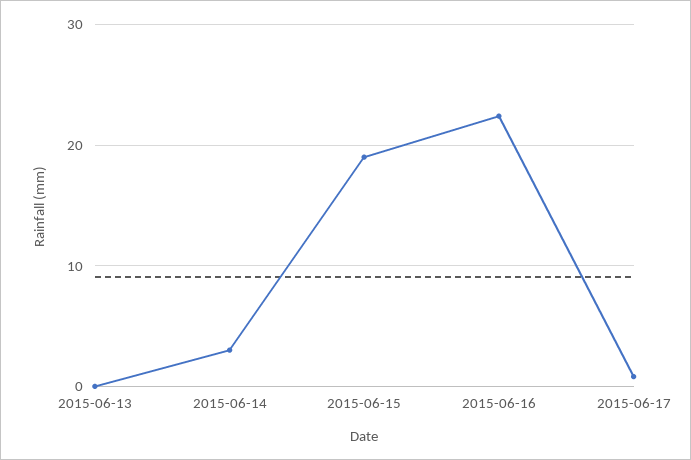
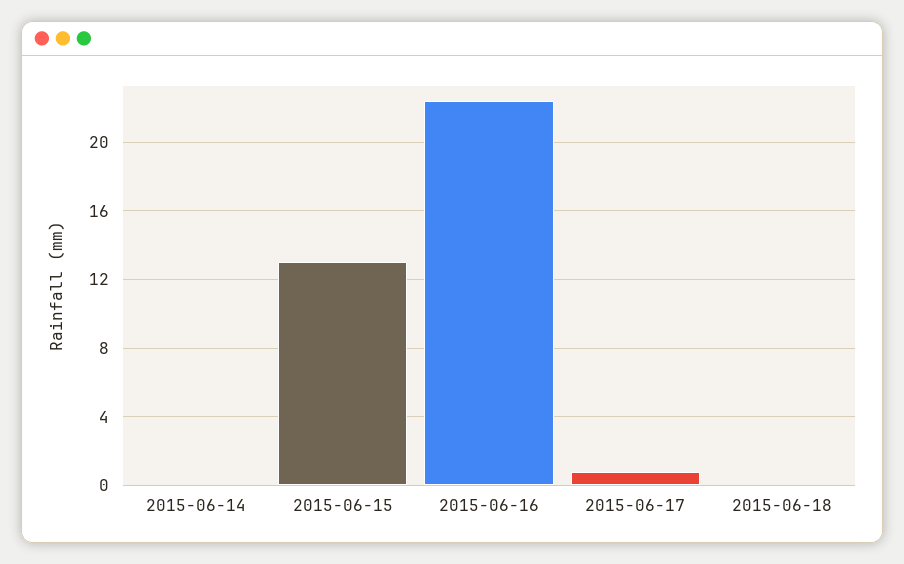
2015-06-13: 0 -> none
2015-06-14: 3 -> 0
2015-06-15: 19 -> 13
2015-06-18: none -> 0

